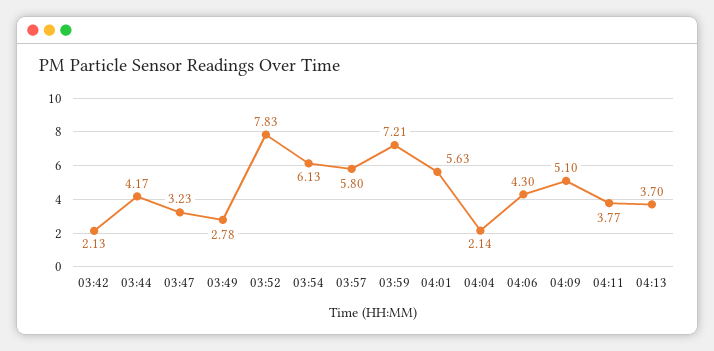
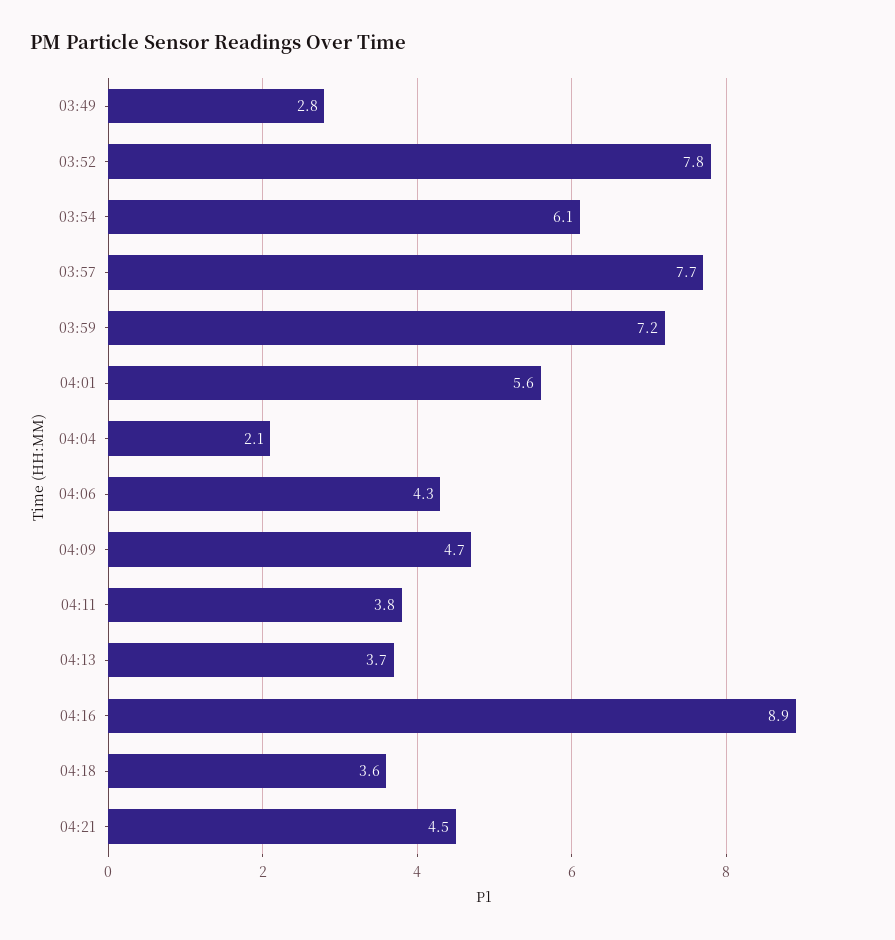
03:42: 2.13 -> none
03:44: 4.17 -> none
03:47: 3.23 -> none
03:57: 5.8 -> 7.7
04:09: 5.1 -> 4.7
04:16: none -> 8.9
04:18: none -> 3.6
04:21: none -> 4.5

